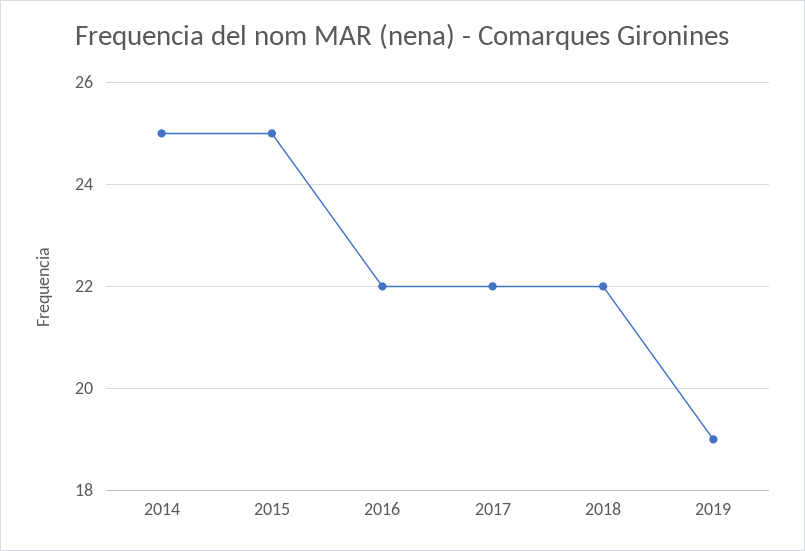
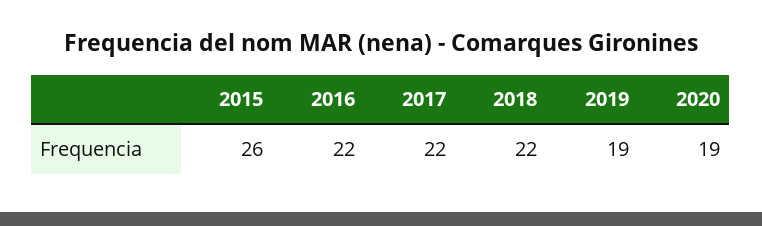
2014: 25 -> none
2015: 25 -> 26
2020: none -> 19

